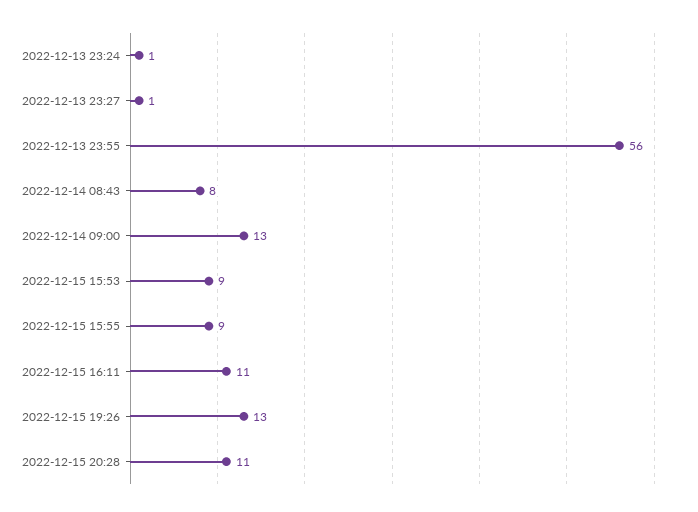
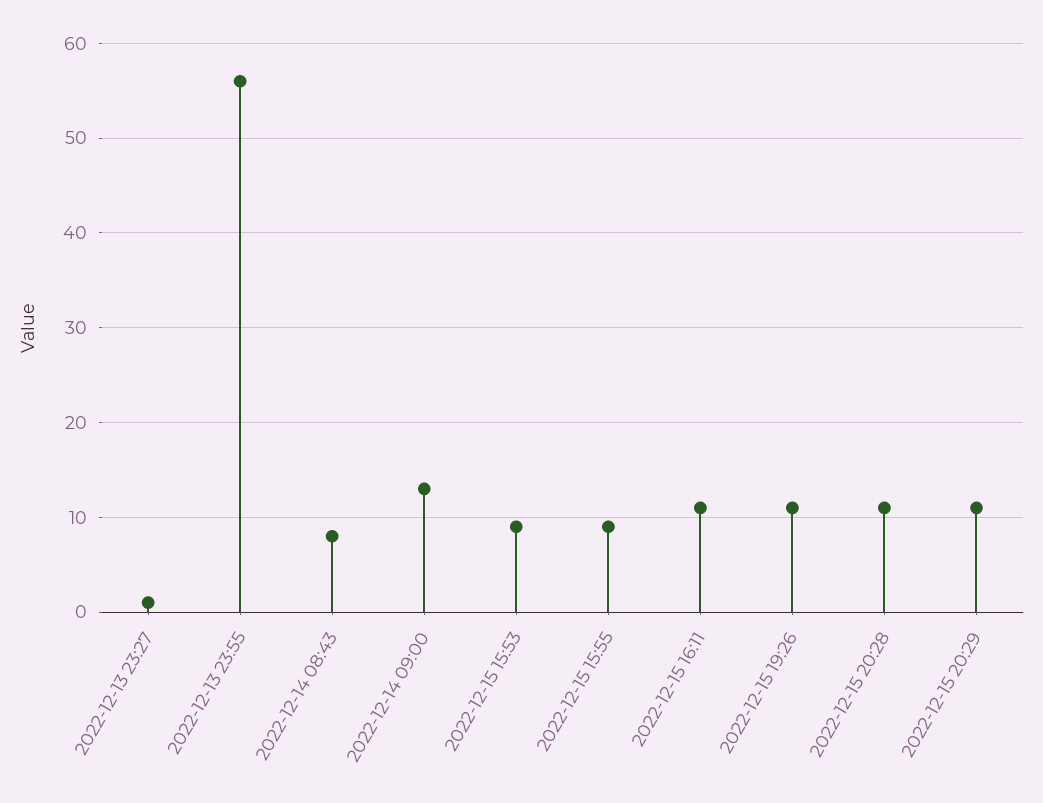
2022-12-13 23:24: 1 -> none
2022-12-15 19:26: 13 -> 11
2022-12-15 20:29: none -> 11

